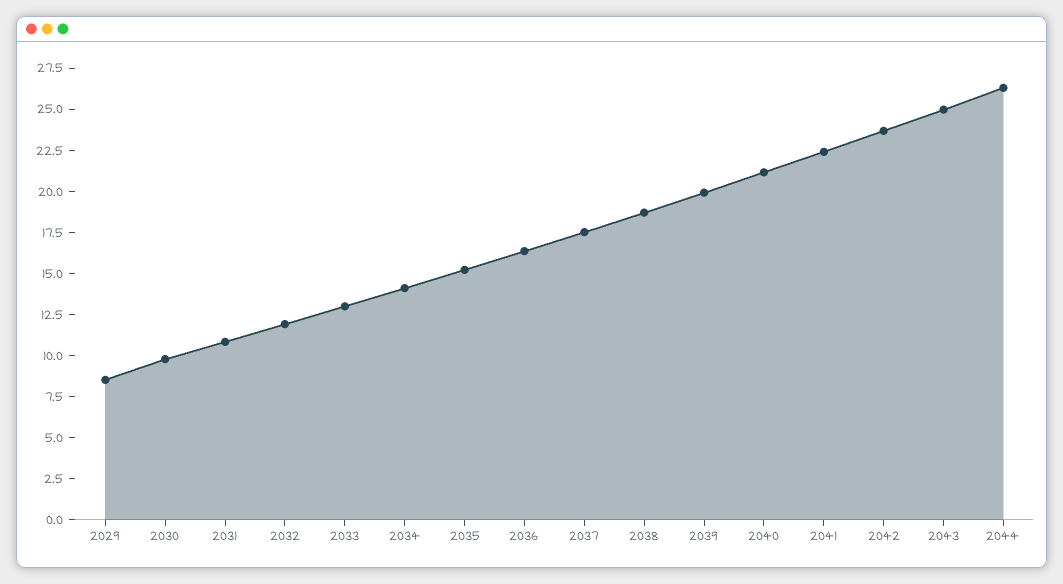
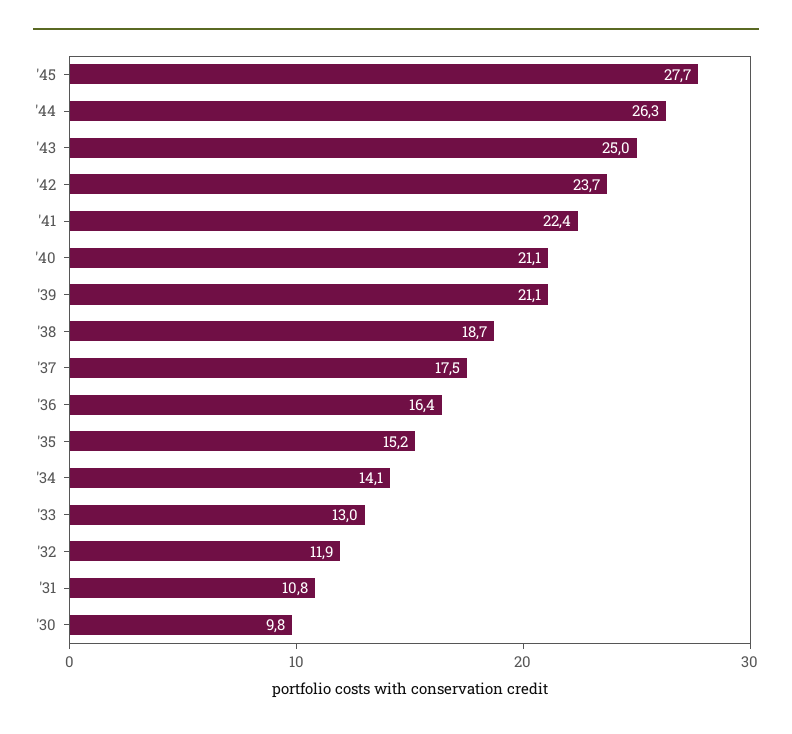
2029: 8.5 -> none
2039: 20 -> 21.1
'45: none -> 27.7

